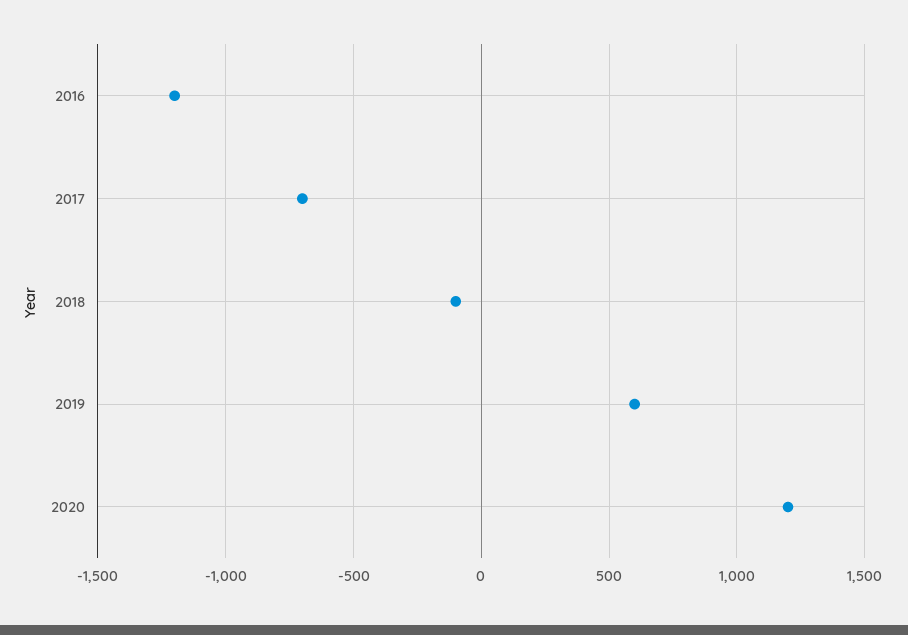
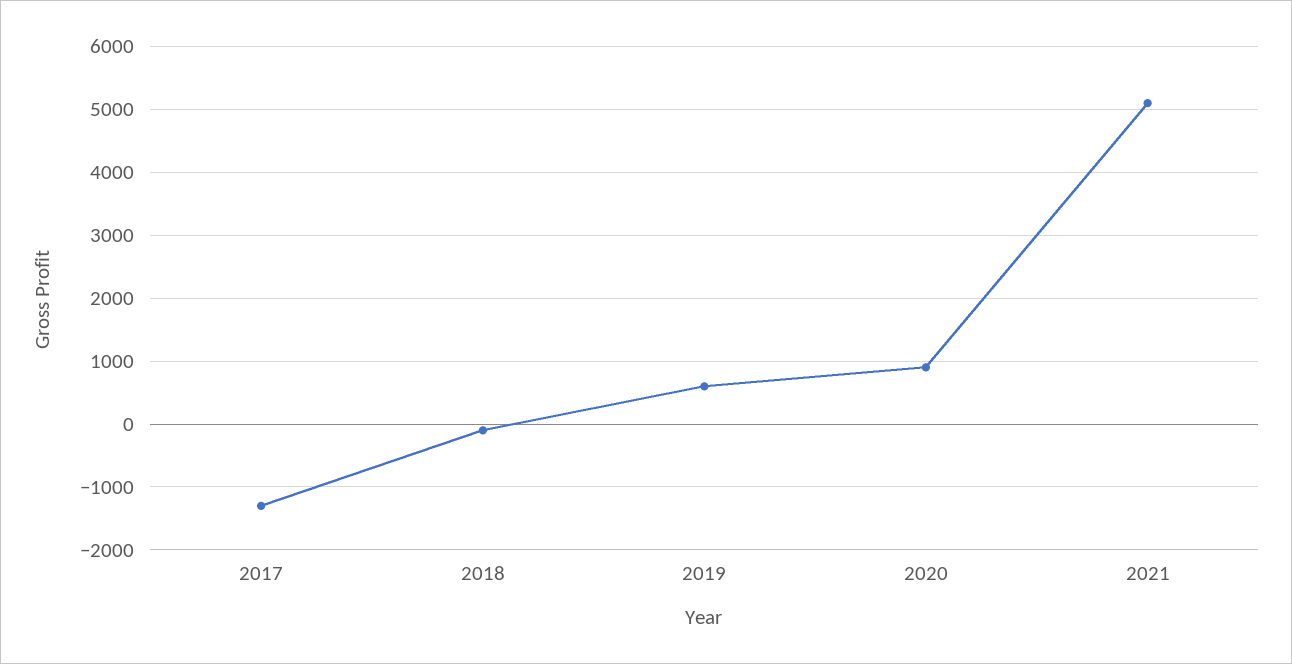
2016: -1200 -> none
2017: -700 -> -1300
2020: 1200 -> 900
2021: none -> 5100

